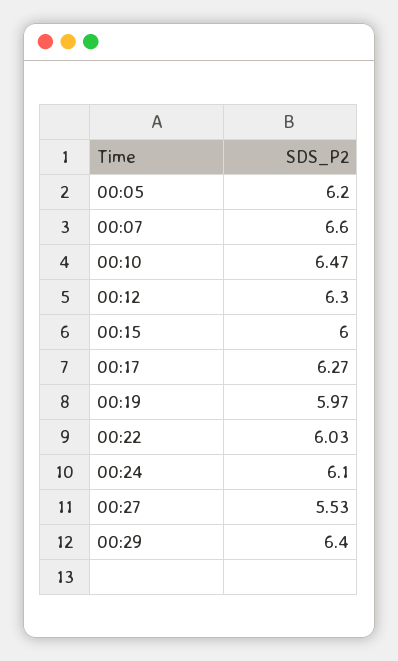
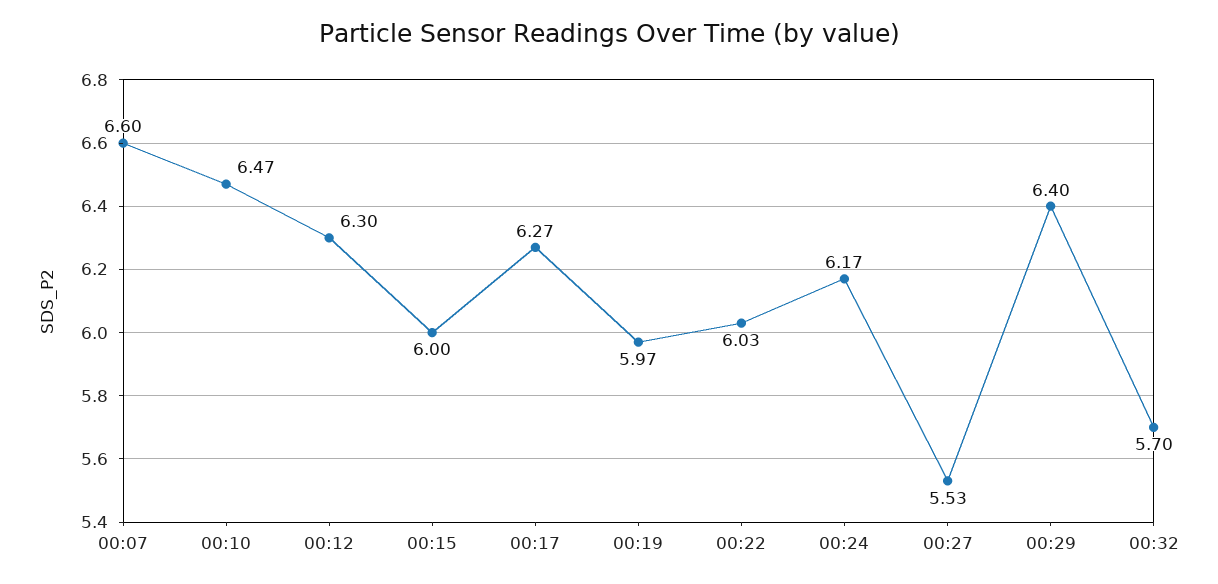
00:05: 6.2 -> none
00:24: 6.1 -> 6.17
00:32: none -> 5.7

